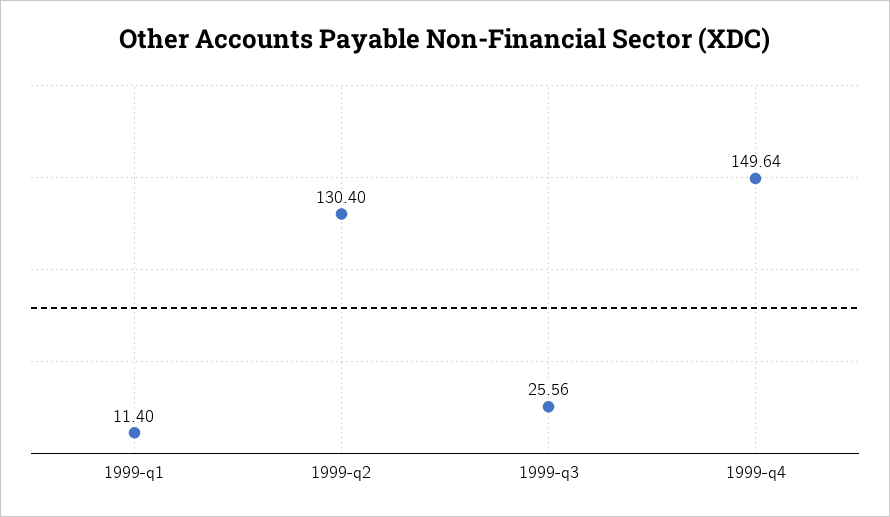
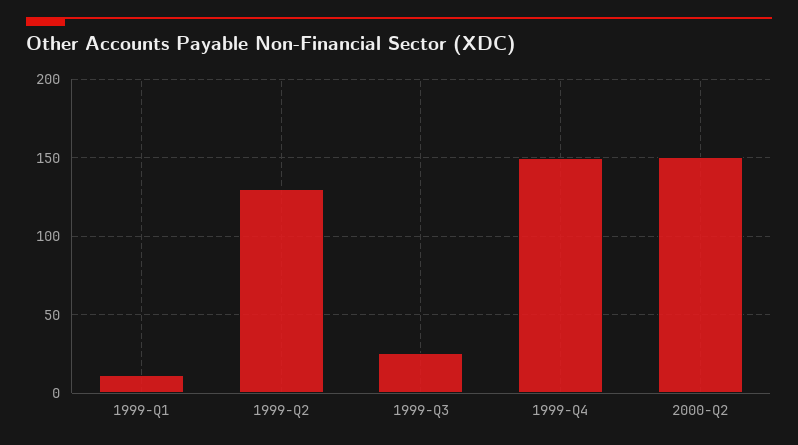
2000-Q2: none -> 150

